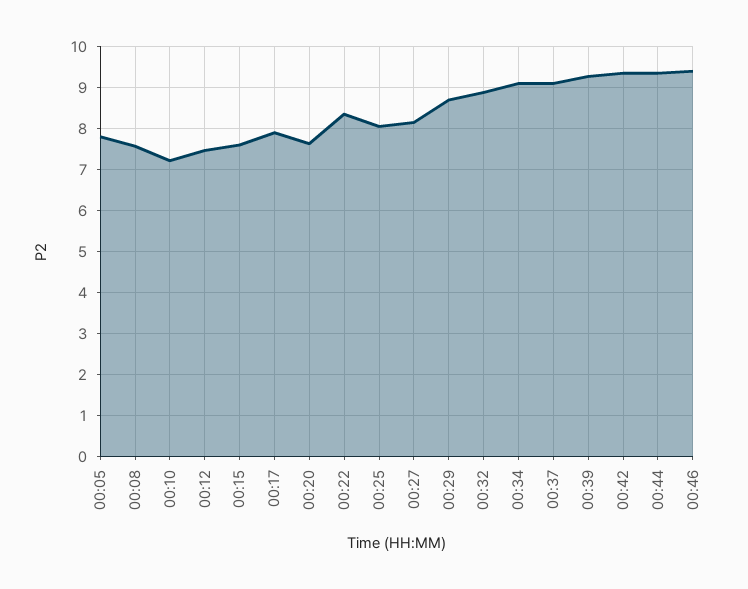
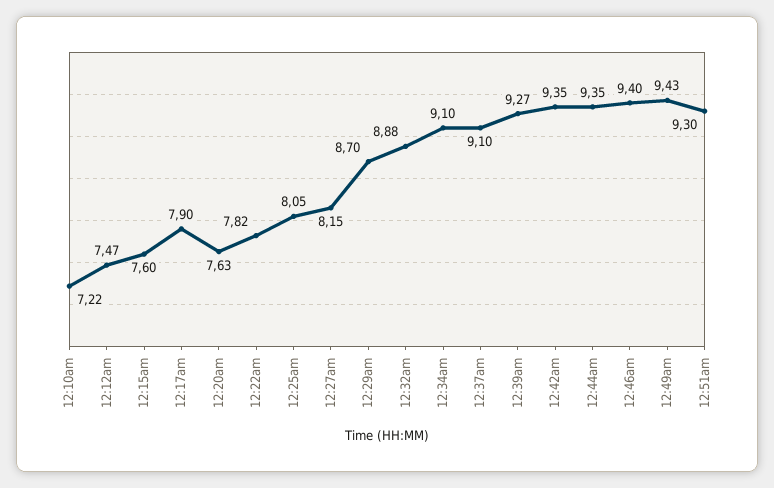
00:05: 7.8 -> none
00:08: 7.6 -> none
00:22: 8.4 -> 7.82
12:49am: none -> 9.43
12:51am: none -> 9.3

